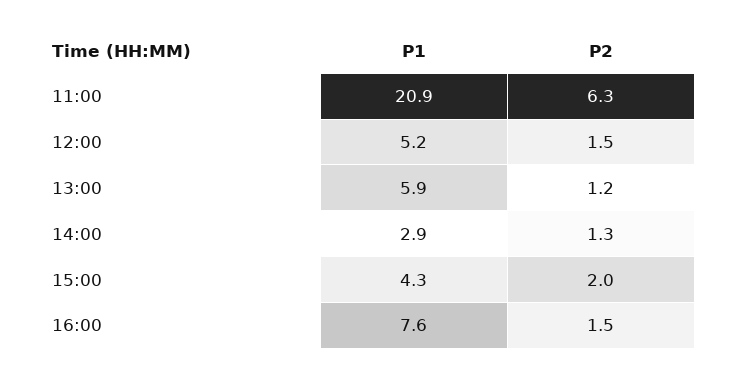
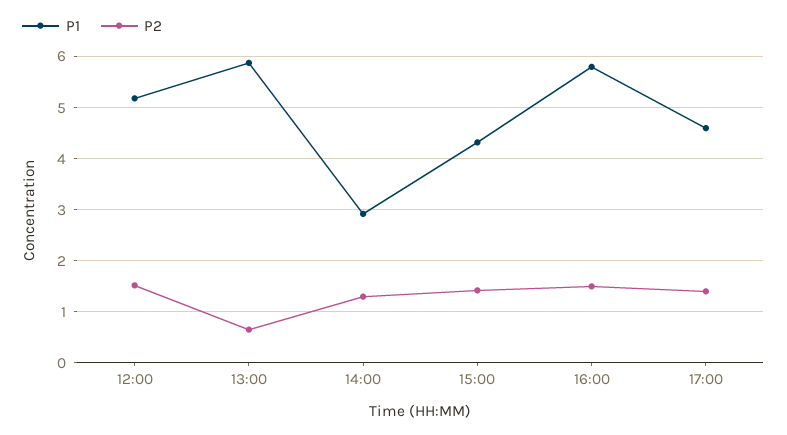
P1, 11:00: 20.9 -> none
P2, 11:00: 6.3 -> none
P2, 13:00: 1.2 -> 0.6
P2, 15:00: 2 -> 1.4
P1, 16:00: 7.6 -> 5.8
P1, 17:00: none -> 4.6
P2, 17:00: none -> 1.4

